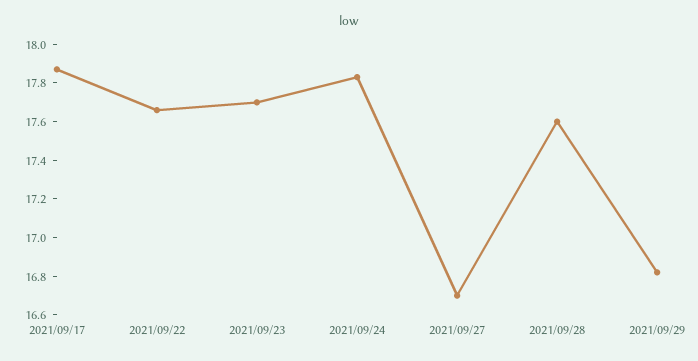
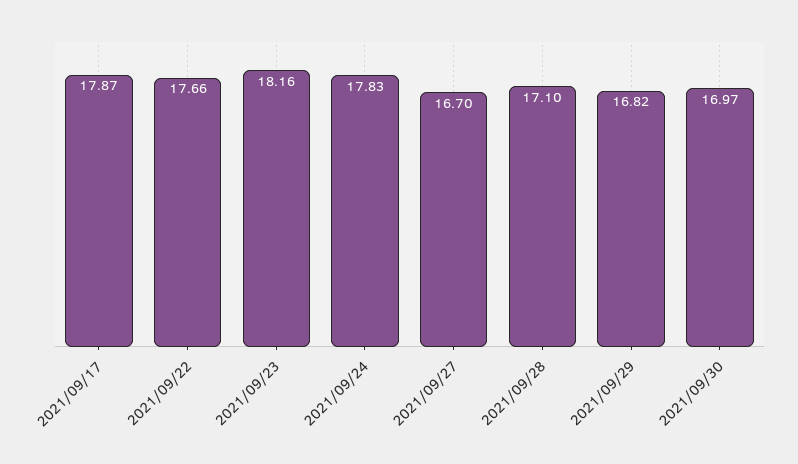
2021/09/23: 17.7 -> 18.16
2021/09/28: 17.6 -> 17.1
2021/09/30: none -> 16.97

